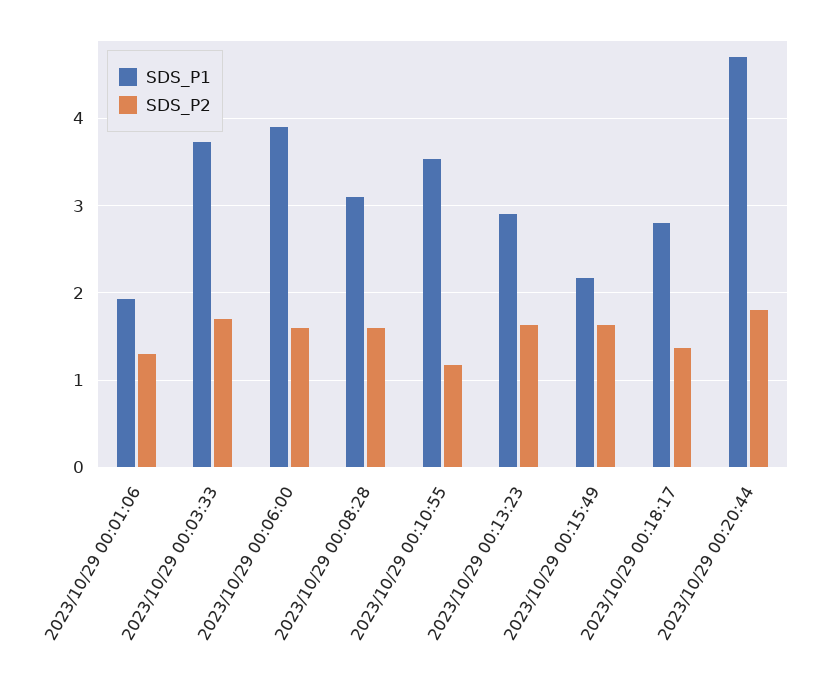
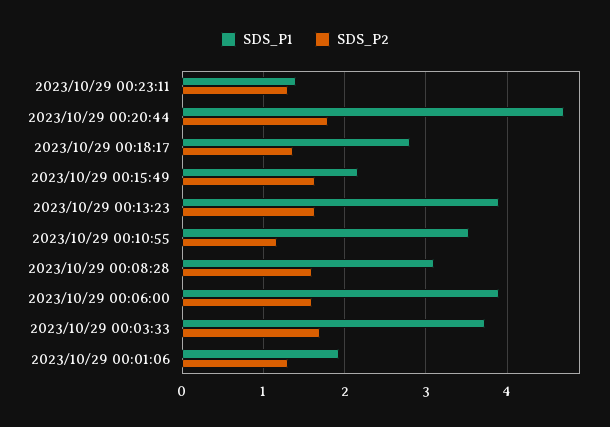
SDS_P1, 2023/10/29 00:13:23: 2.9 -> 3.9
SDS_P1, 2023/10/29 00:23:11: none -> 1.4
SDS_P2, 2023/10/29 00:23:11: none -> 1.3

